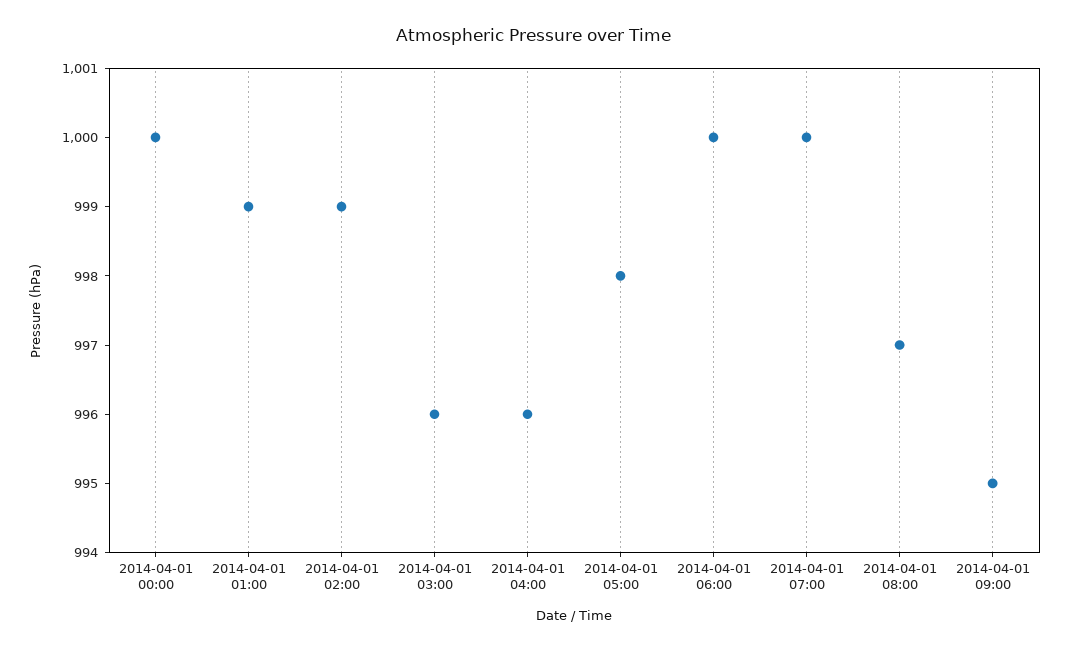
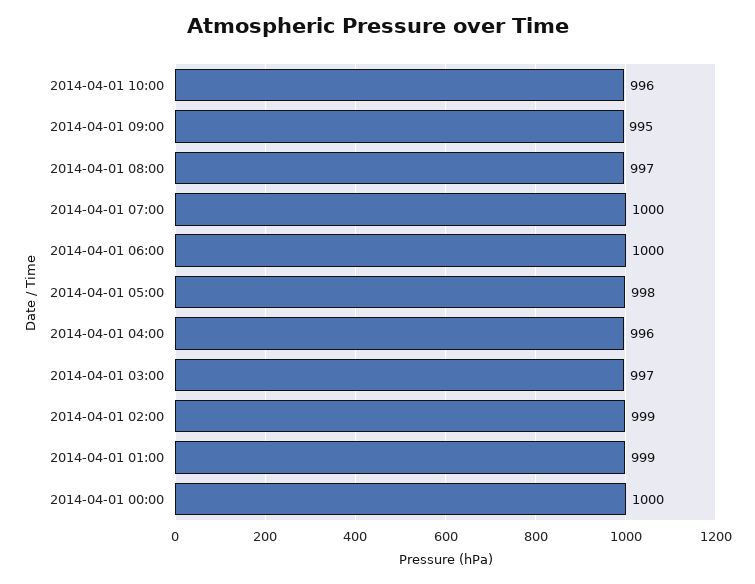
2014-04-01 03:00: 996 -> 997
2014-04-01 10:00: none -> 996

